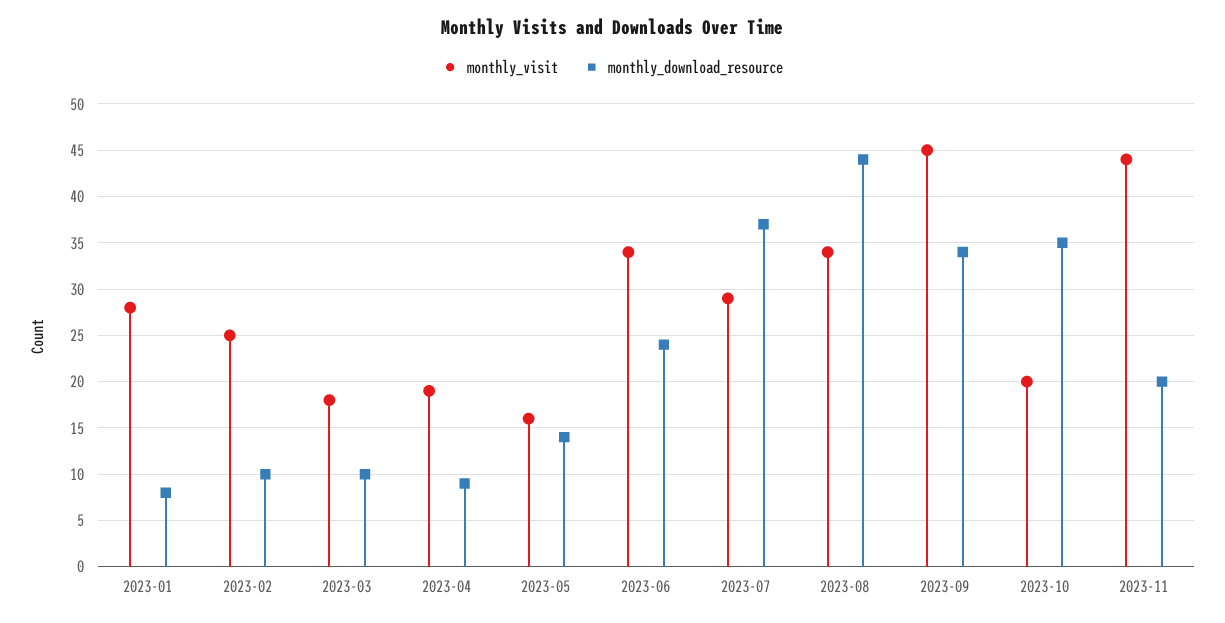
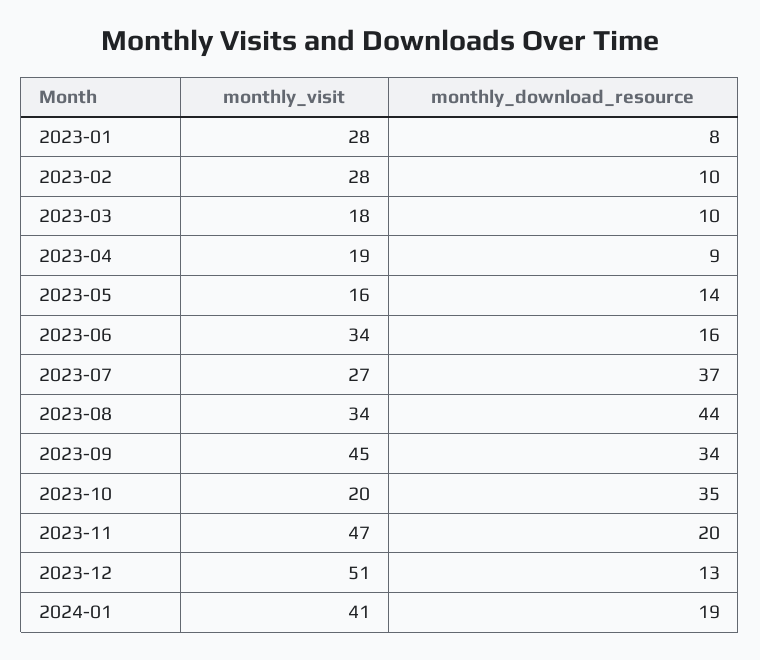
monthly_visit, 2023-02: 25 -> 28
monthly_download_resource, 2023-06: 24 -> 16
monthly_visit, 2023-07: 29 -> 27
monthly_visit, 2023-11: 44 -> 47
monthly_visit, 2023-12: none -> 51
monthly_download_resource, 2023-12: none -> 13
monthly_visit, 2024-01: none -> 41
monthly_download_resource, 2024-01: none -> 19

